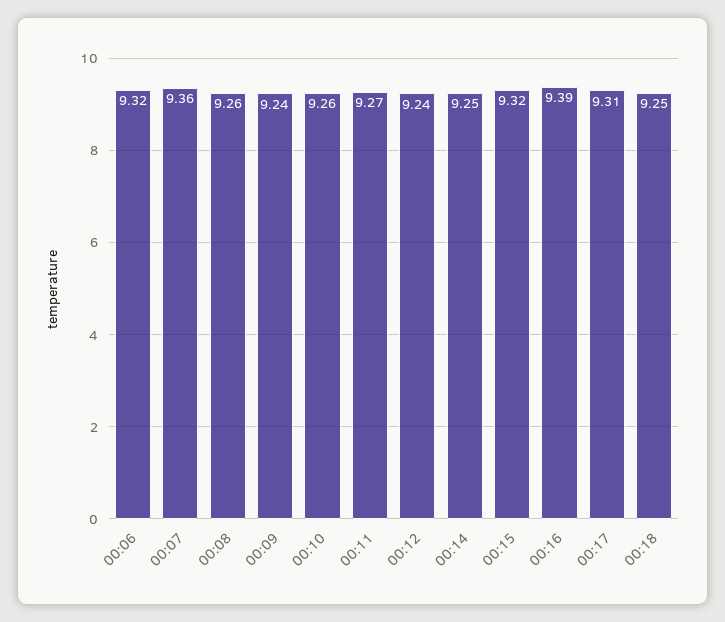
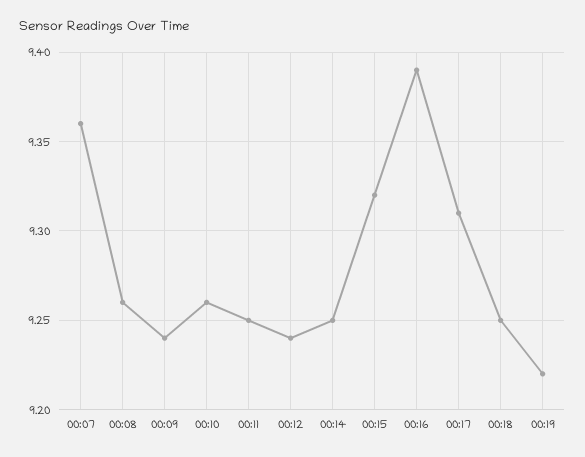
00:06: 9.32 -> none
00:11: 9.27 -> 9.25
00:19: none -> 9.22

